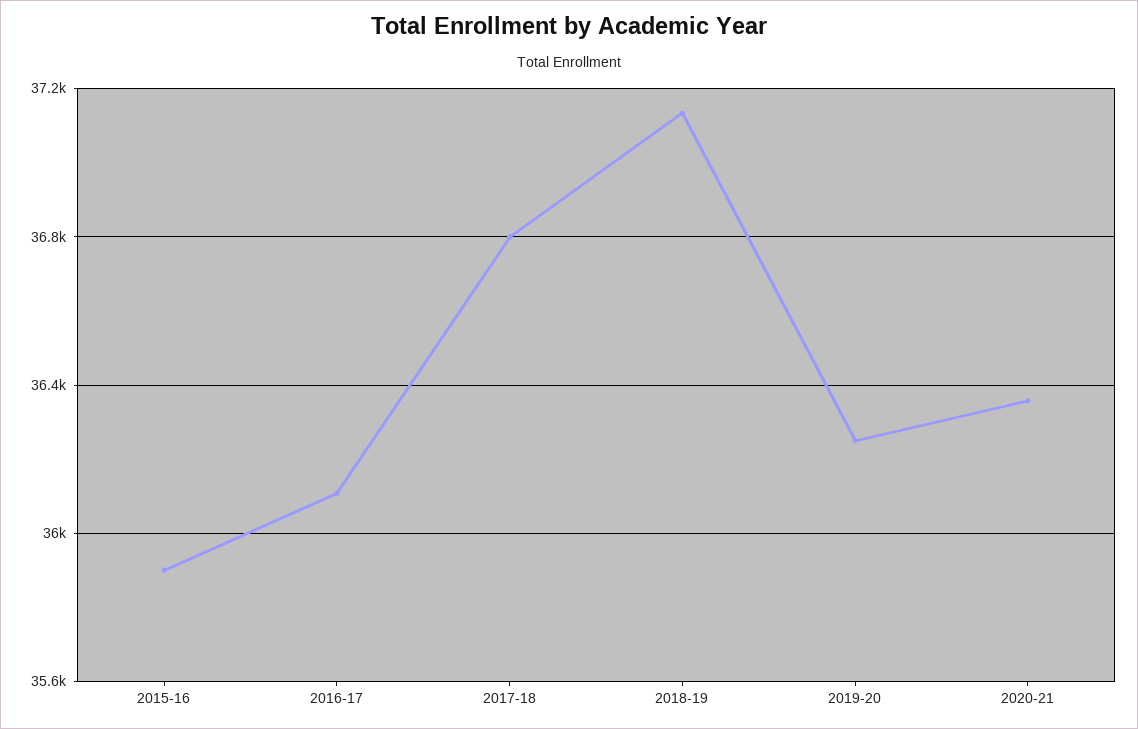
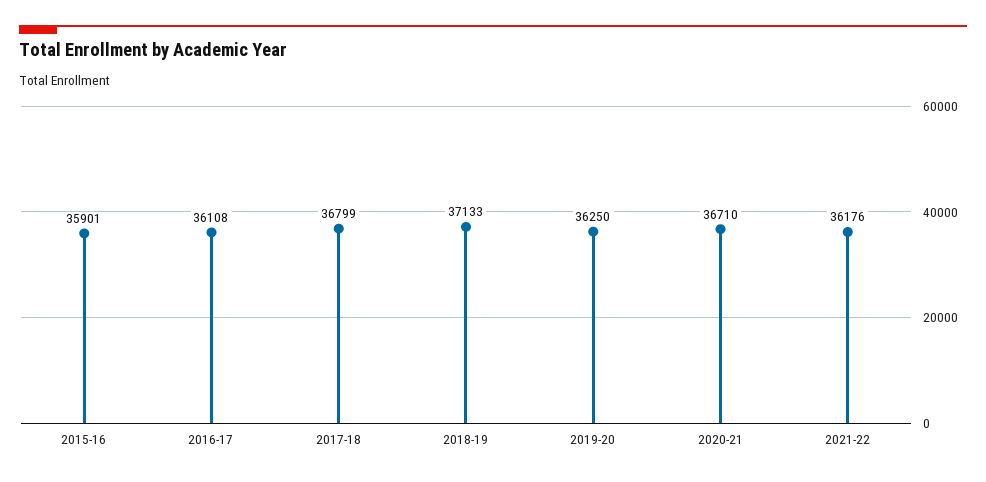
2020-21: 36350 -> 36710
2021-22: none -> 36176

